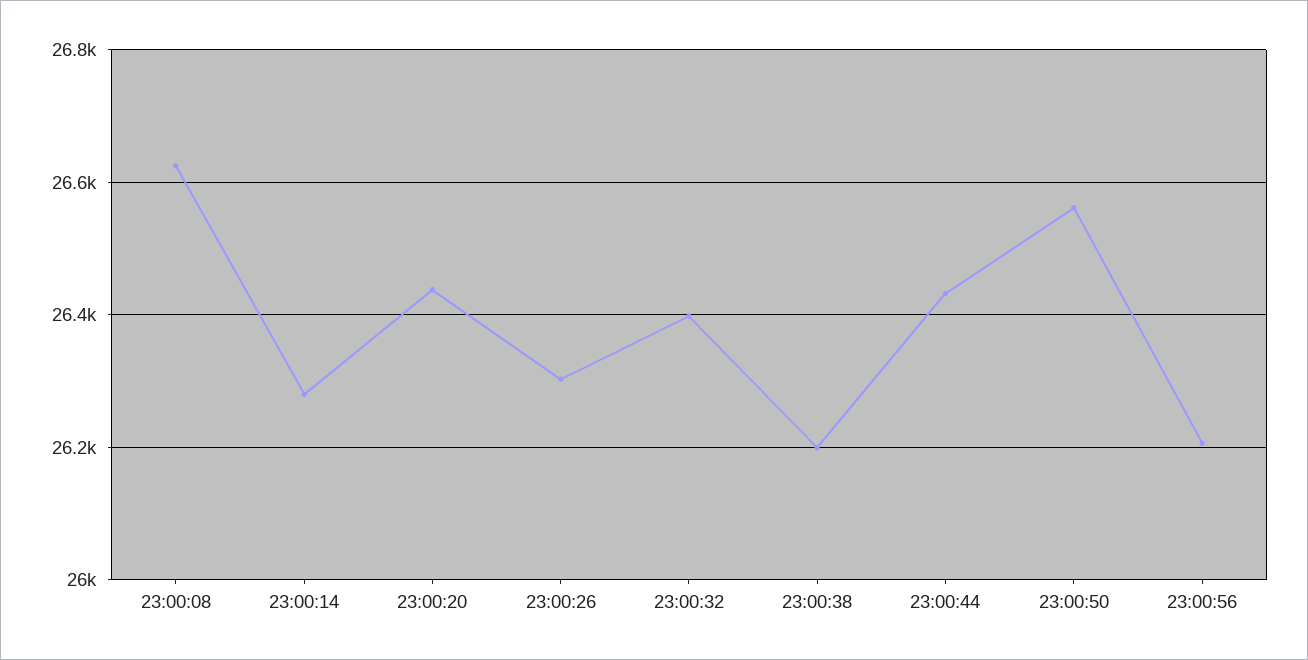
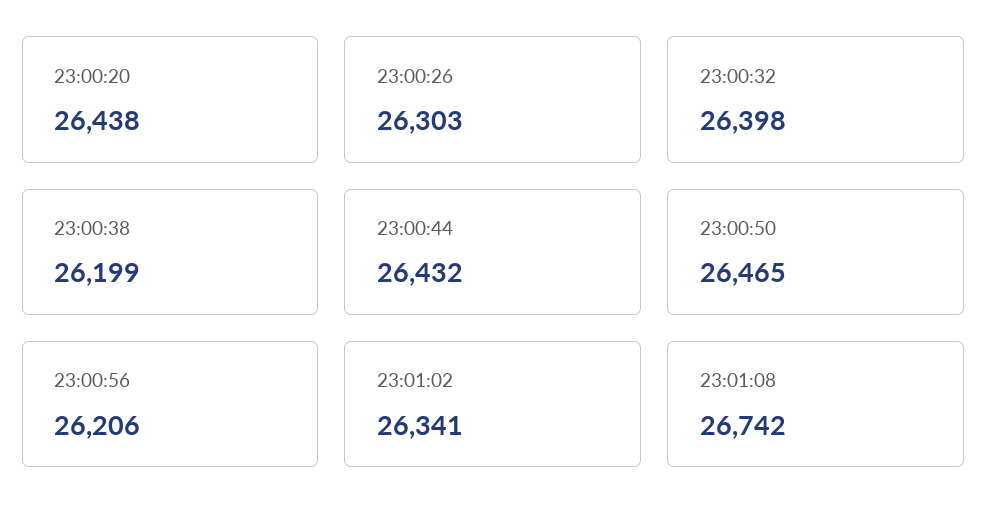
23:00:08: 26620 -> none
23:00:14: 26280 -> none
23:00:50: 26560 -> 26465
23:01:02: none -> 26341
23:01:08: none -> 26742

